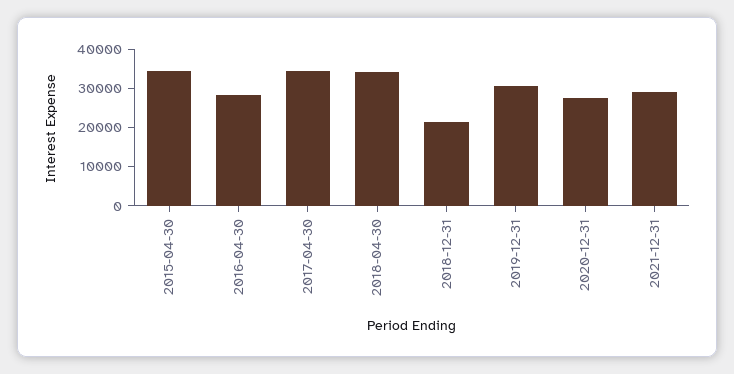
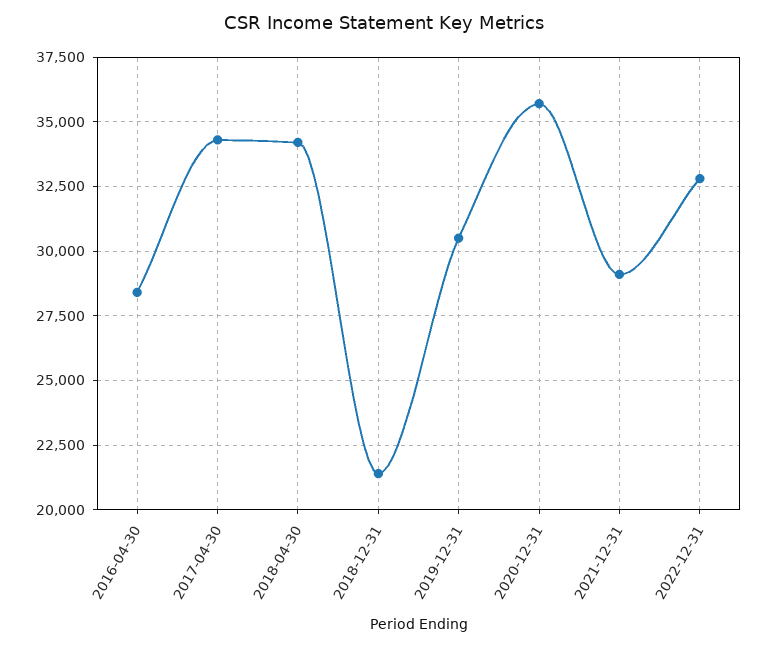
2015-04-30: 35000 -> none
2020-12-31: 27500 -> 35750
2022-12-31: none -> 32750

